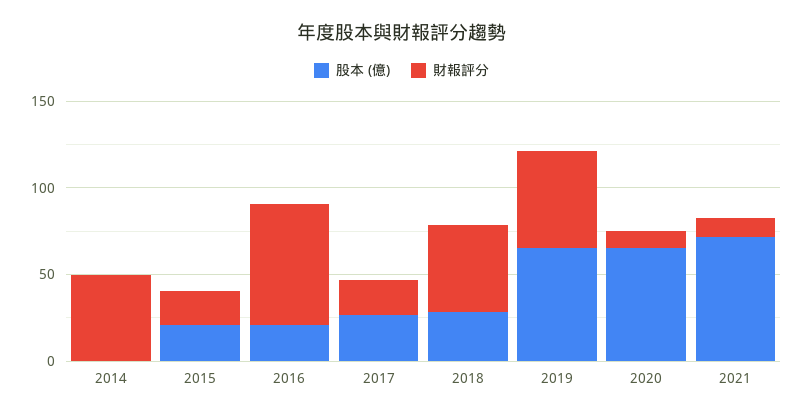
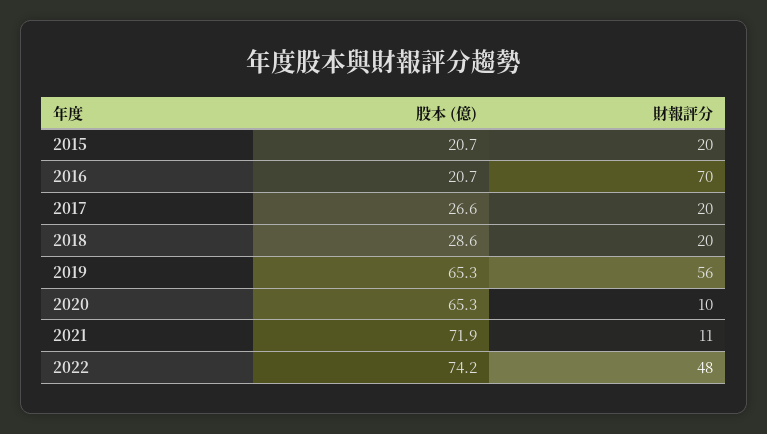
股本 (億), 2014: 0 -> none
財報評分, 2014: 50 -> none
財報評分, 2018: 50 -> 20
股本 (億), 2022: none -> 74.2
財報評分, 2022: none -> 48

